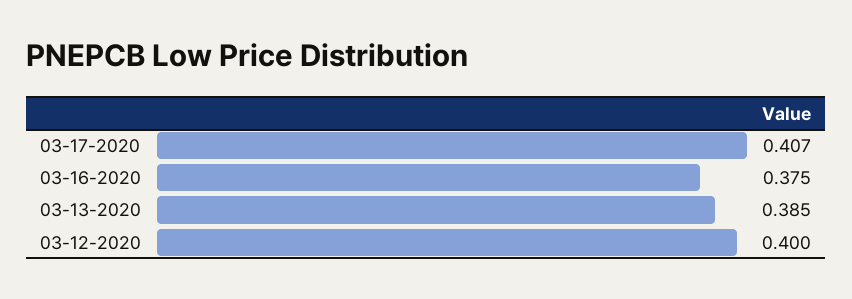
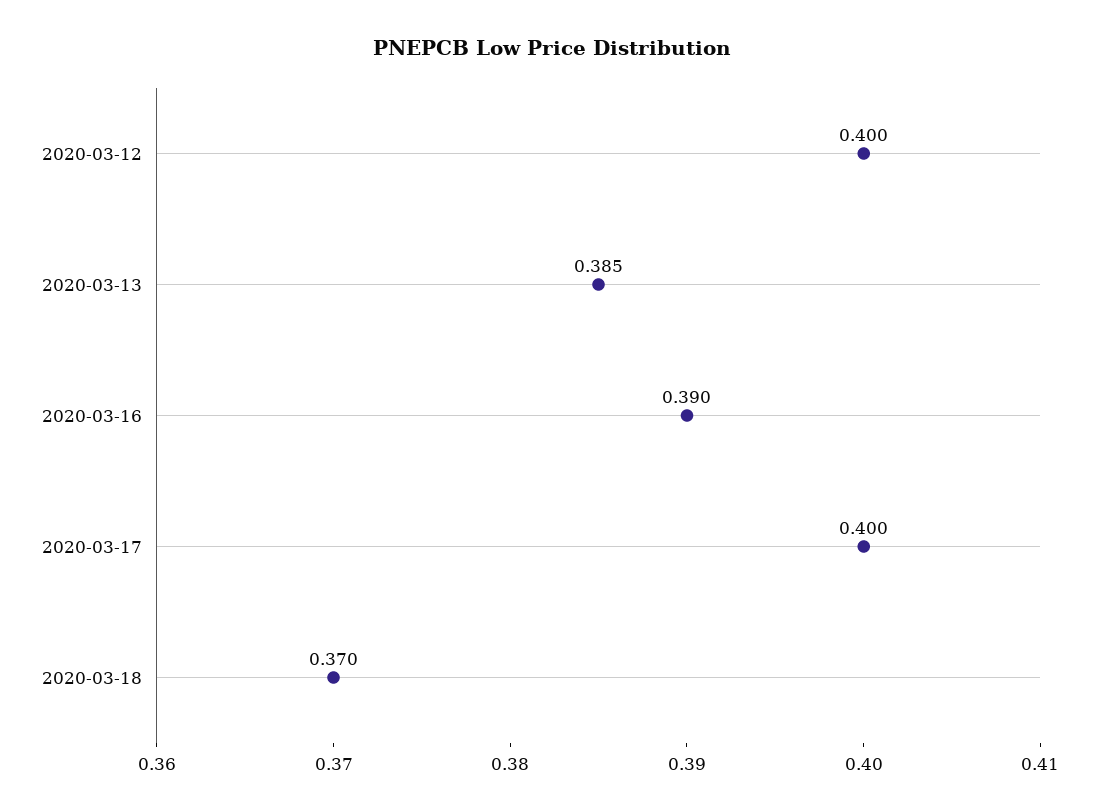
03-17-2020: 0.407 -> 0.4
03-16-2020: 0.375 -> 0.39
2020-03-18: none -> 0.37

